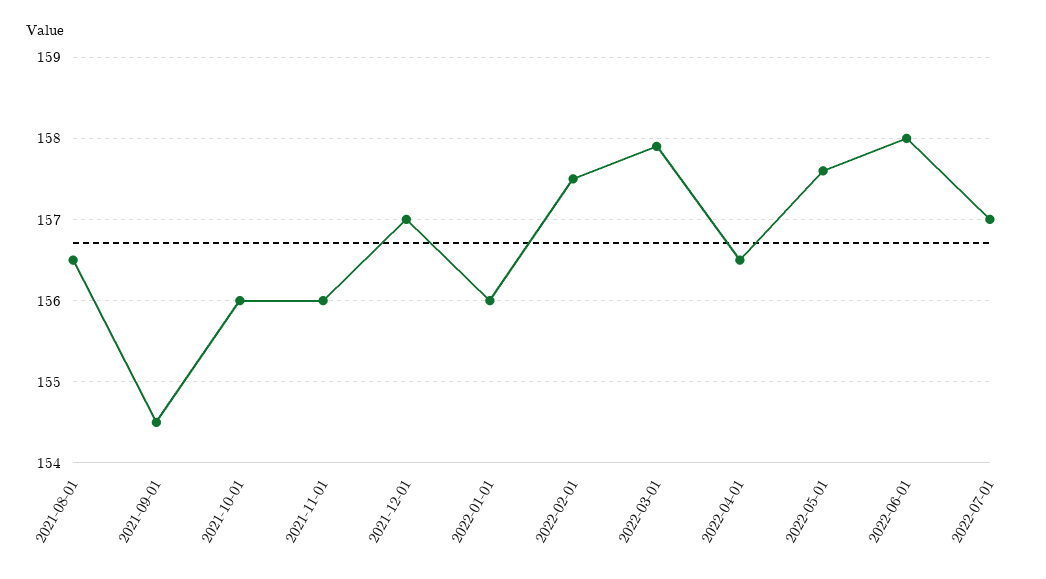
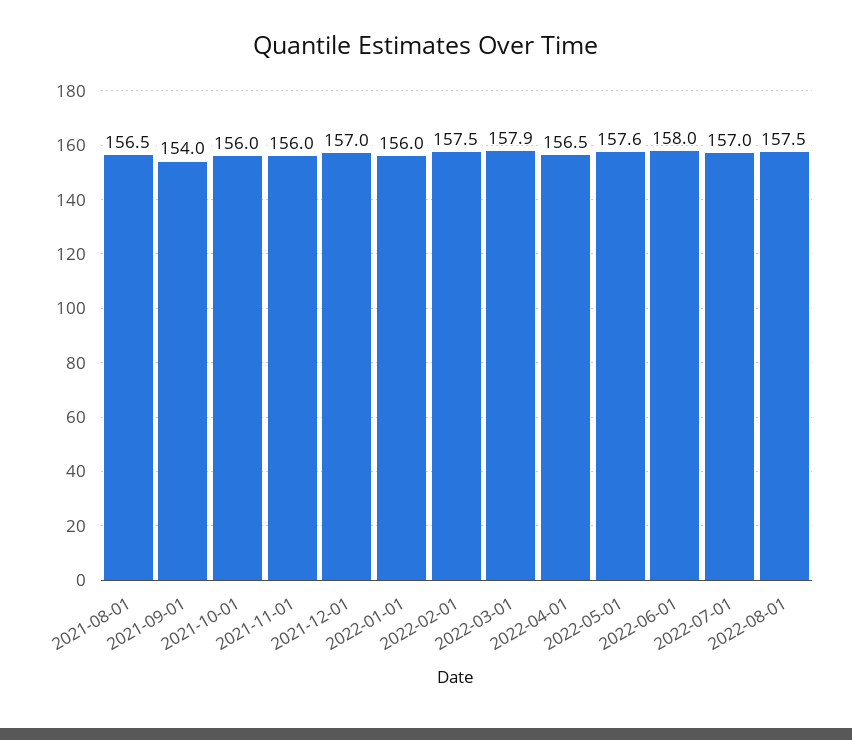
2021-09-01: 154.5 -> 154
2022-08-01: none -> 157.5

